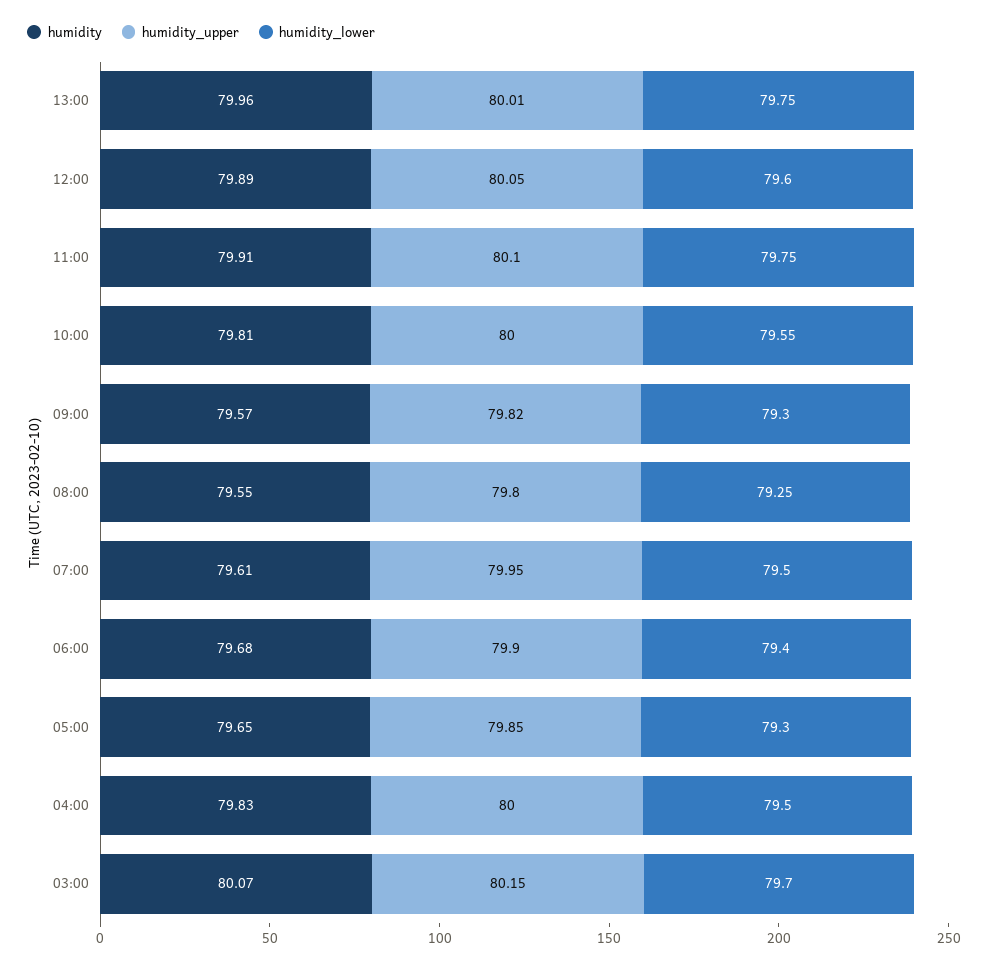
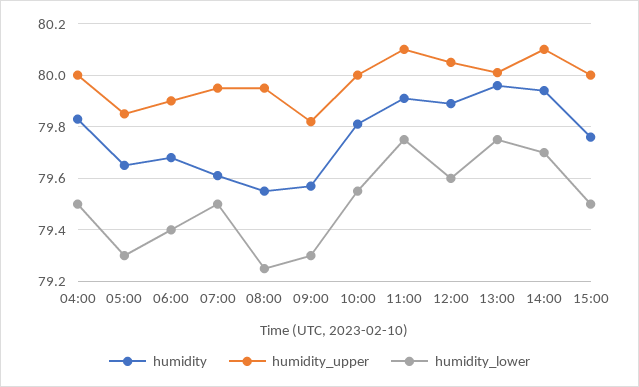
humidity_upper, 08:00: 79.8 -> 79.95
humidity, 03:00: 80.07 -> none
humidity_upper, 03:00: 80.15 -> none
humidity_lower, 03:00: 79.7 -> none
humidity, 14:00: none -> 79.95
humidity_upper, 14:00: none -> 80.1
humidity_lower, 14:00: none -> 79.7
humidity, 15:00: none -> 79.75
humidity_upper, 15:00: none -> 80
humidity_lower, 15:00: none -> 79.5

